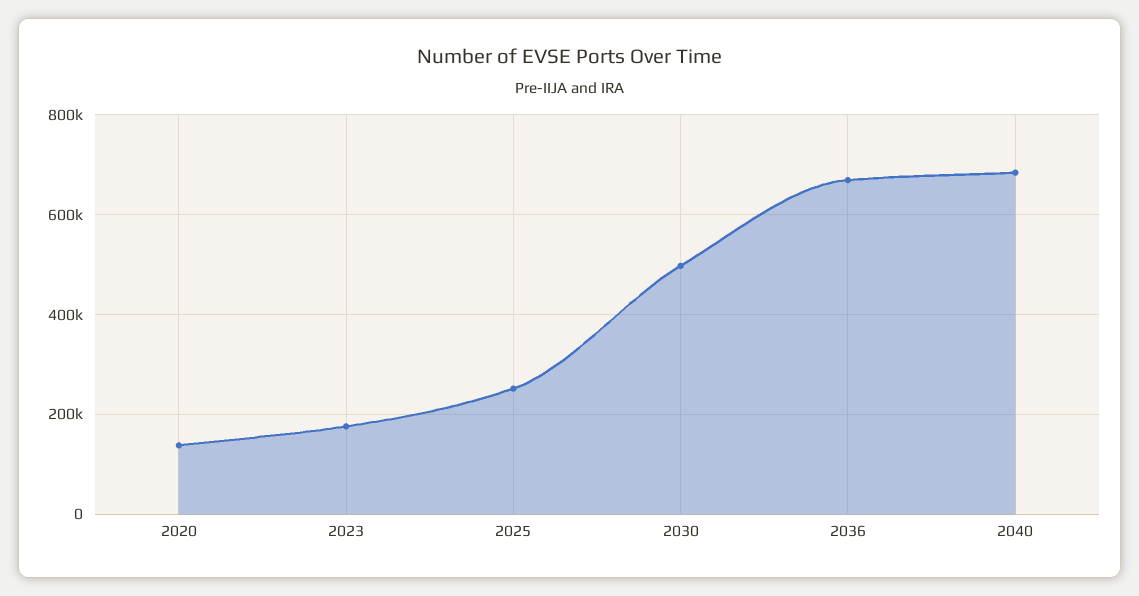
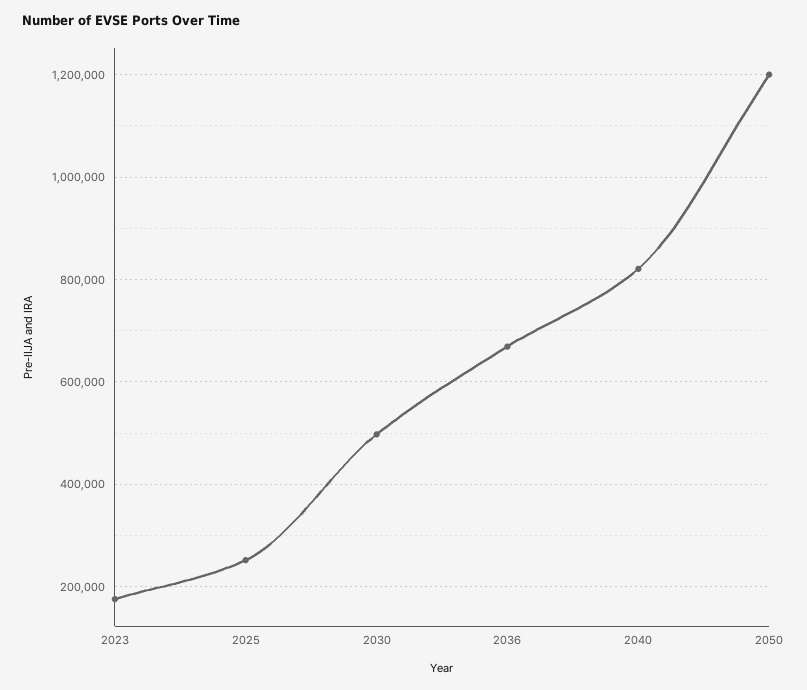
2020: 140000 -> none
2040: 680000 -> 820000
2050: none -> 1200000

